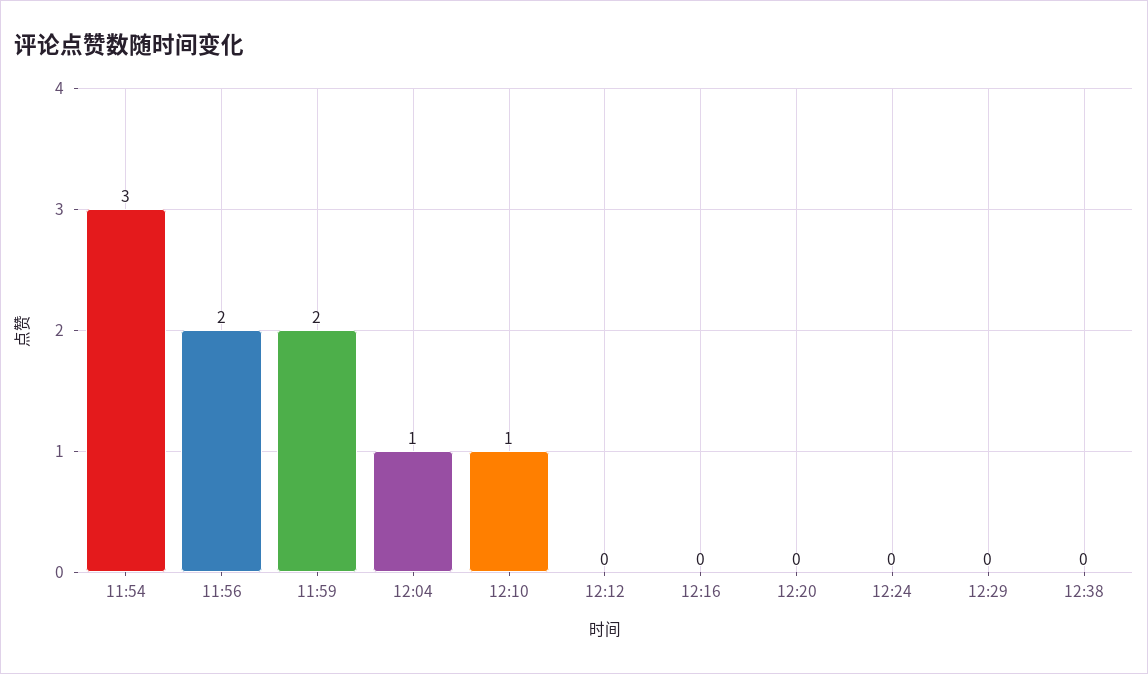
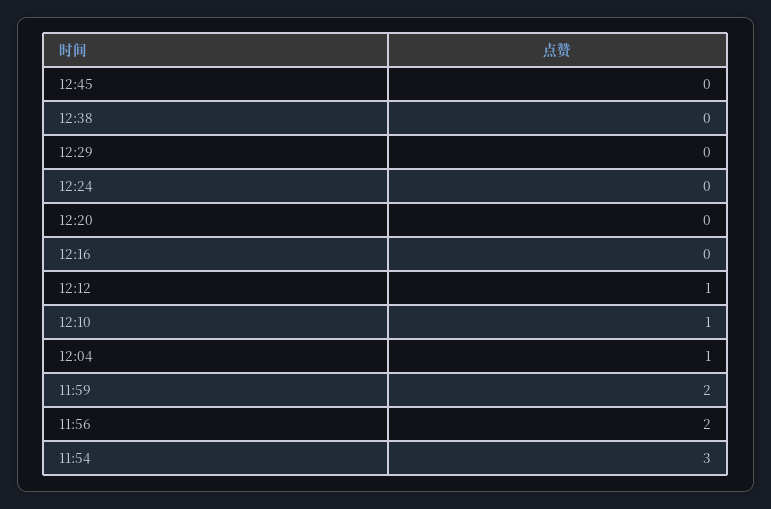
12:12: 0 -> 1
12:45: none -> 0

